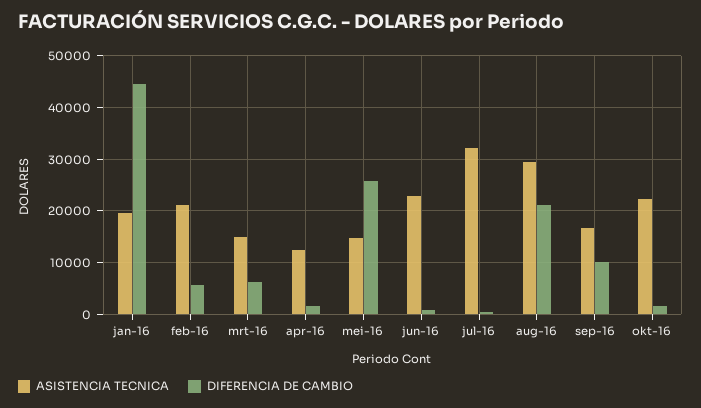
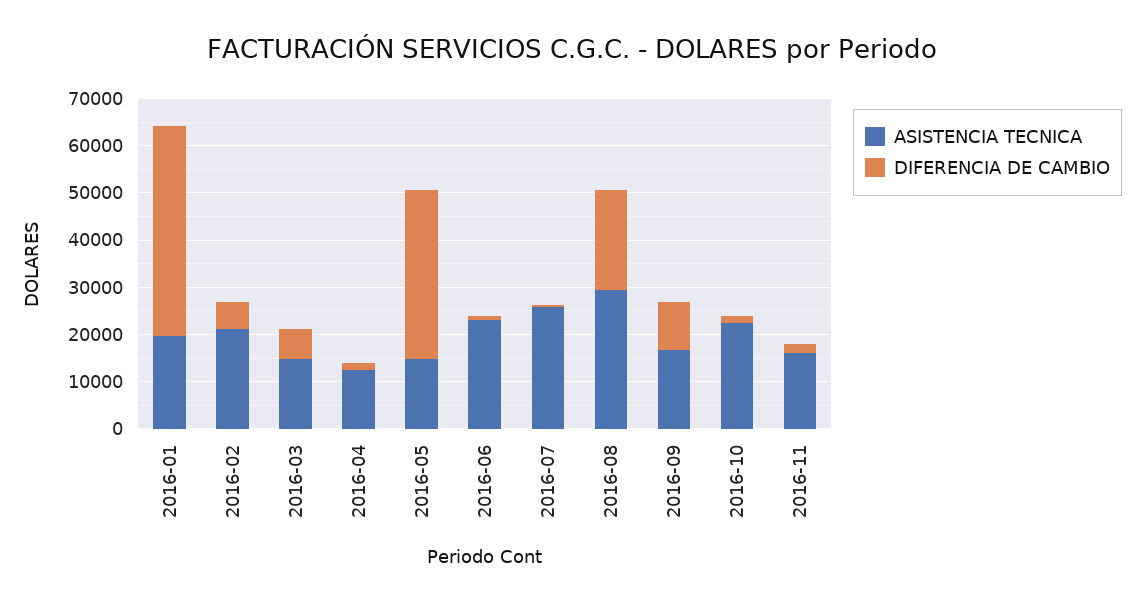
DIFERENCIA DE CAMBIO, mei-16: 26000 -> 36000
ASISTENCIA TECNICA, jul-16: 32000 -> 26000
ASISTENCIA TECNICA, 2016-11: none -> 16000
DIFERENCIA DE CAMBIO, 2016-11: none -> 2000

